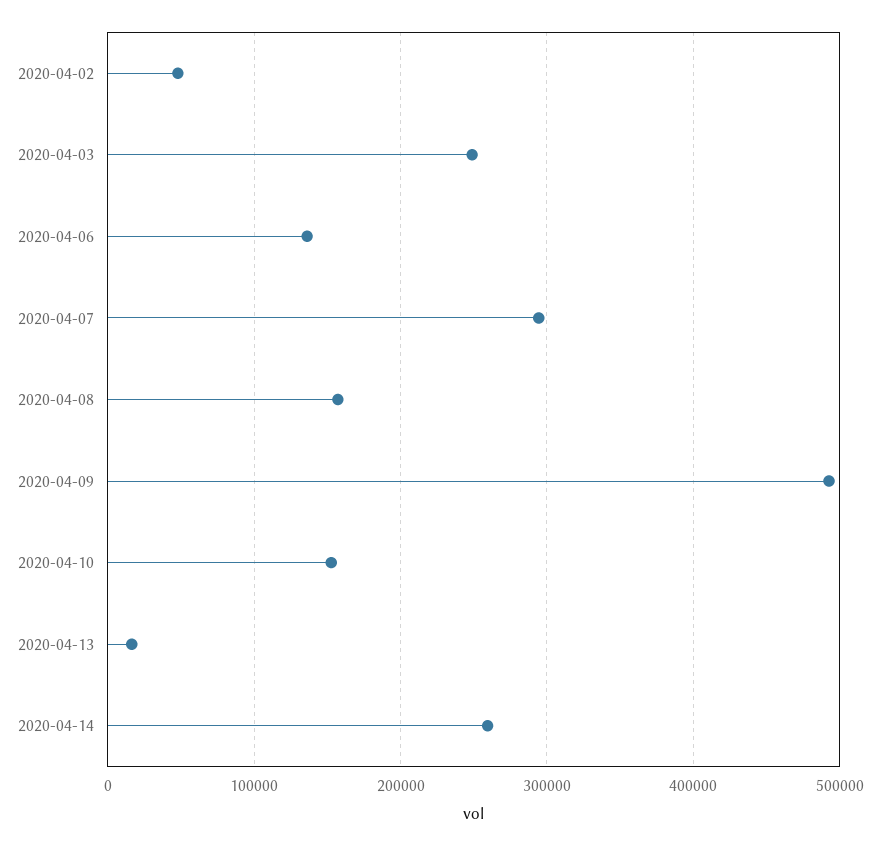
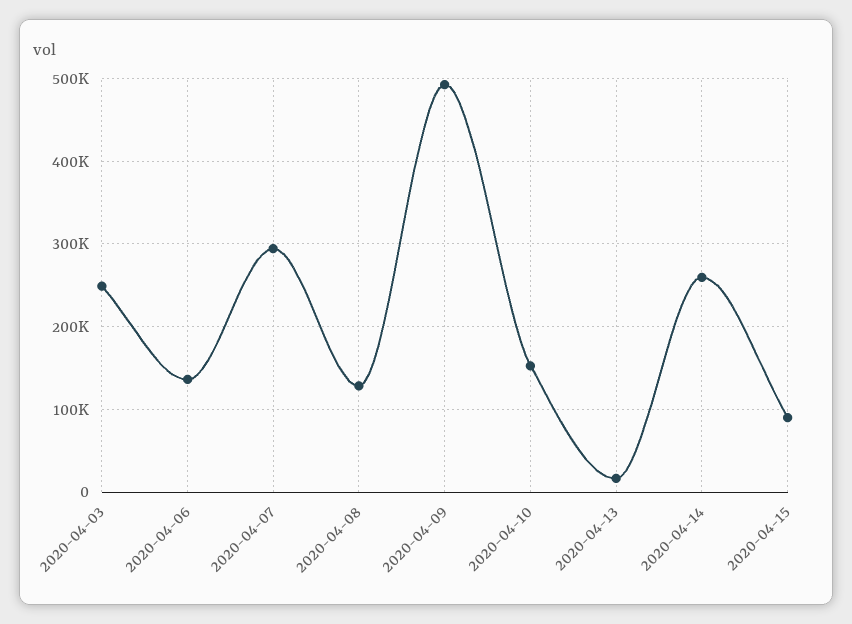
2020-04-02: 50000 -> none
2020-04-08: 160000 -> 130000
2020-04-15: none -> 90000

